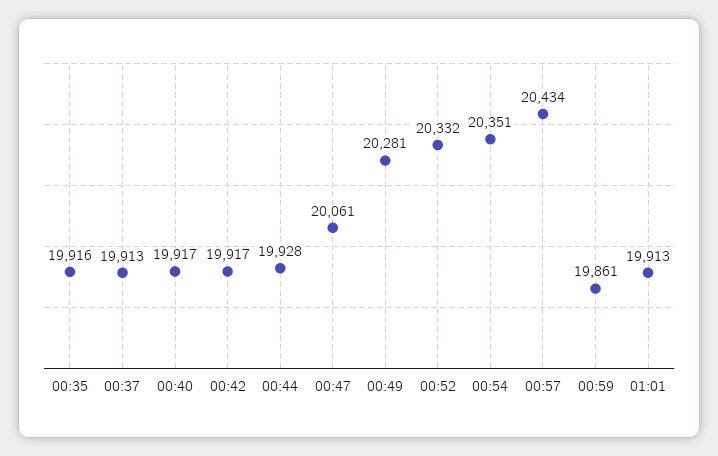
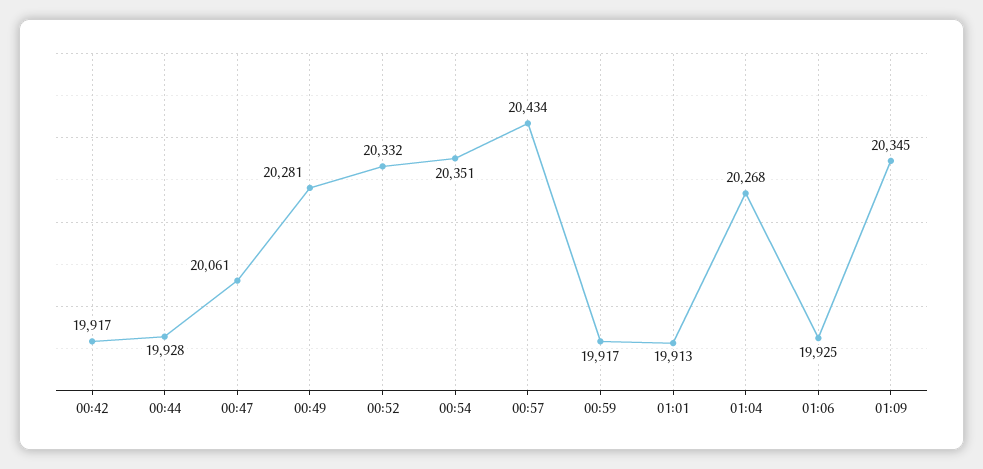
00:35: 19916 -> none
00:37: 19913 -> none
00:40: 19917 -> none
00:59: 19861 -> 19917
01:04: none -> 20268
01:06: none -> 19925
01:09: none -> 20345

